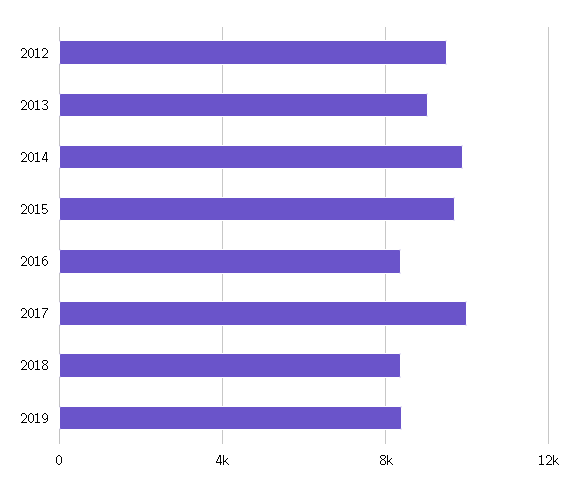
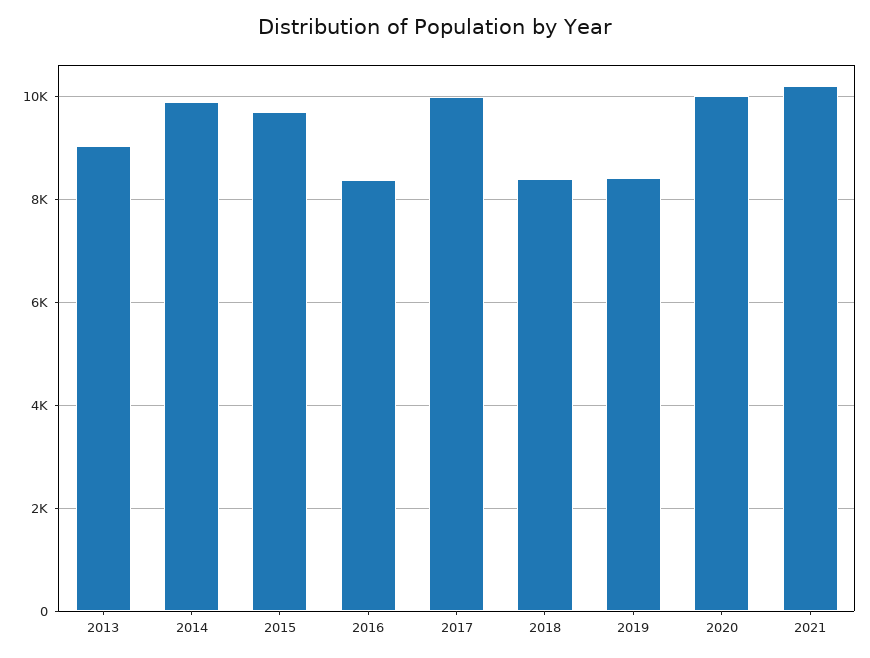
2012: 9500 -> none
2020: none -> 10000
2021: none -> 10200

